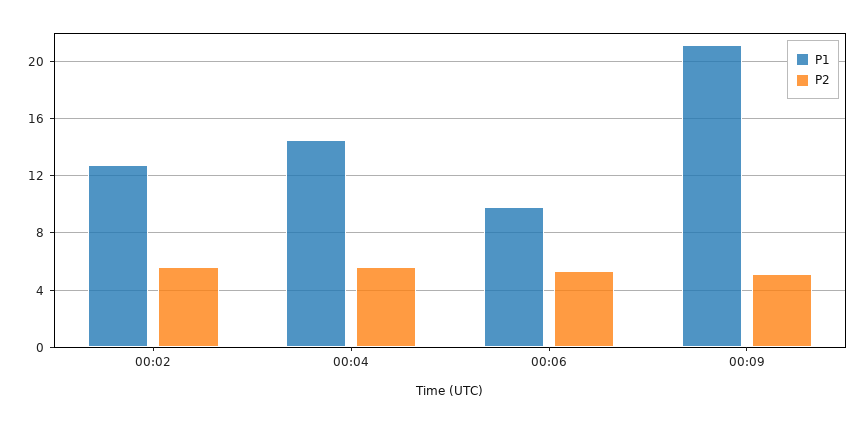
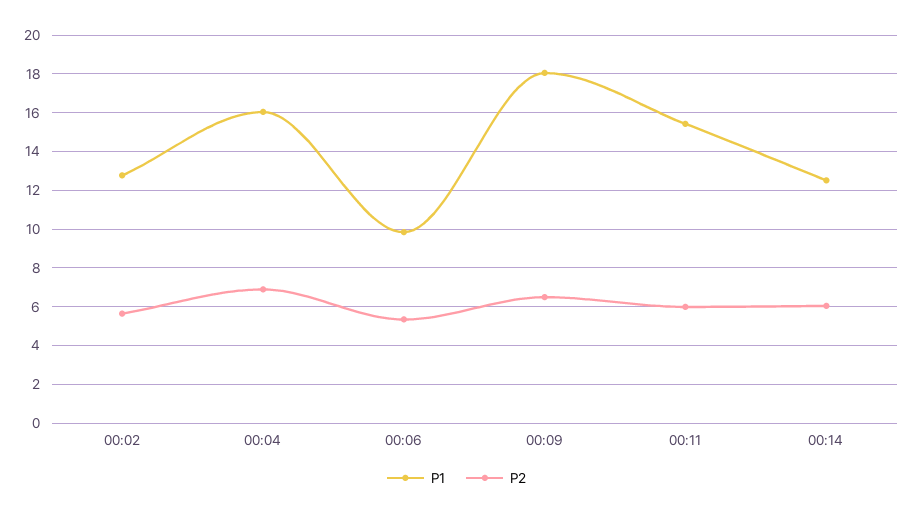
P1, 00:04: 14.5 -> 16
P2, 00:04: 5.5 -> 7
P1, 00:09: 21 -> 18
P2, 00:09: 5 -> 6.5
P1, 00:11: none -> 15.5
P2, 00:11: none -> 6
P1, 00:14: none -> 12.5
P2, 00:14: none -> 6

